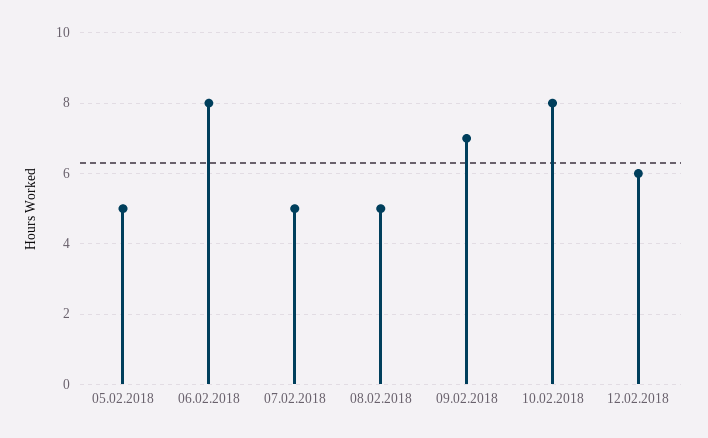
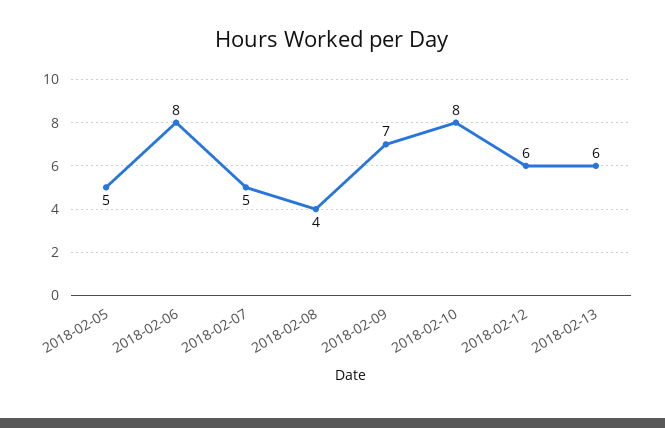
08.02.2018: 5 -> 4
2018-02-13: none -> 6

